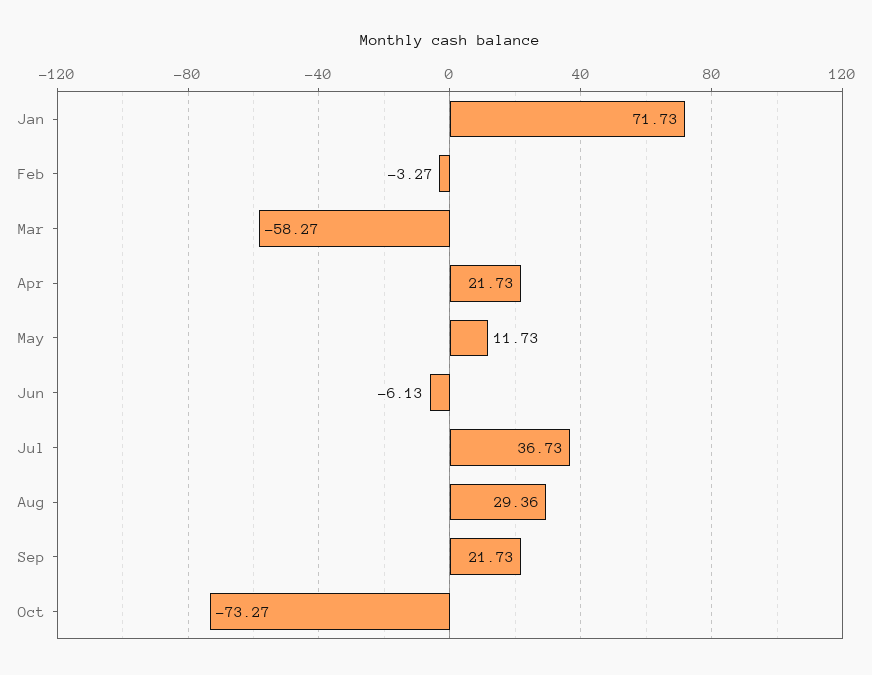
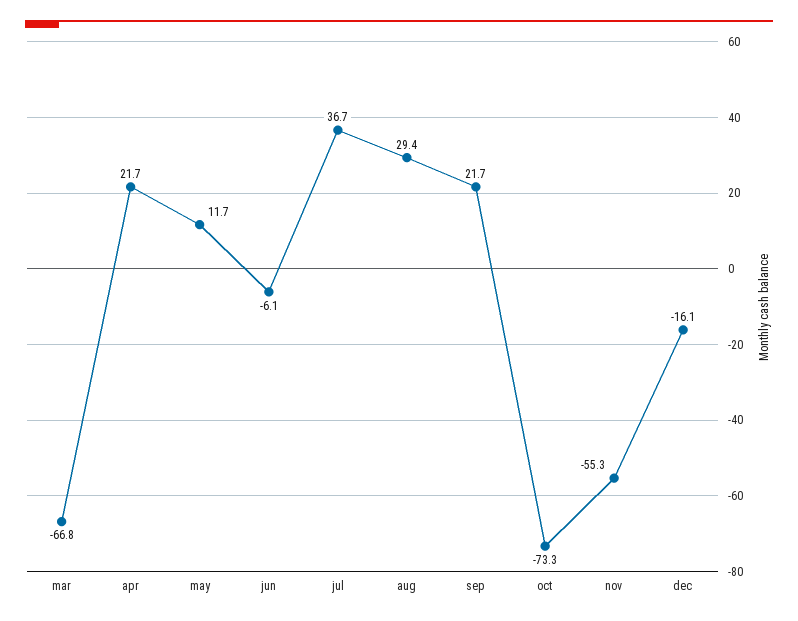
Jan: 71.73 -> none
Feb: -3.27 -> none
Mar: -58.27 -> -66.8
nov: none -> -55.3
dec: none -> -16.1

